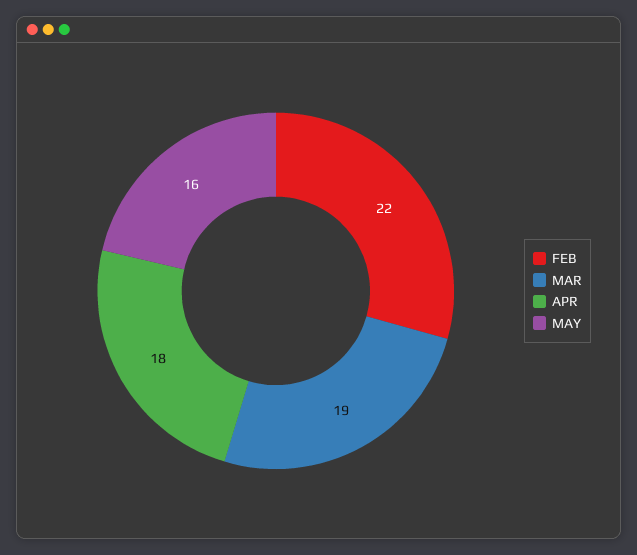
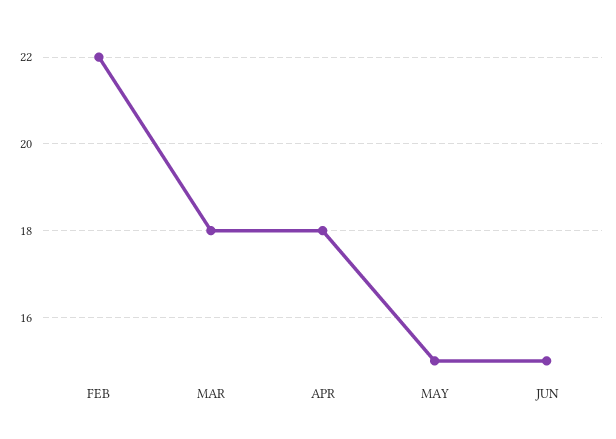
MAR: 19 -> 18
MAY: 16 -> 15
JUN: none -> 15

